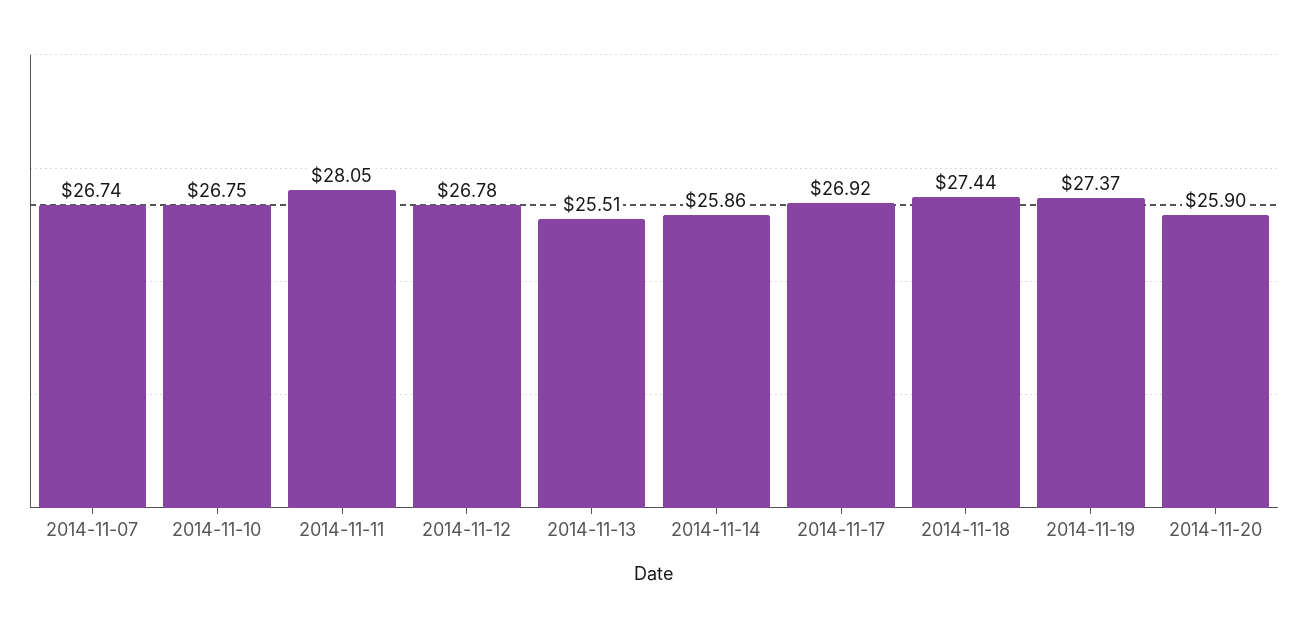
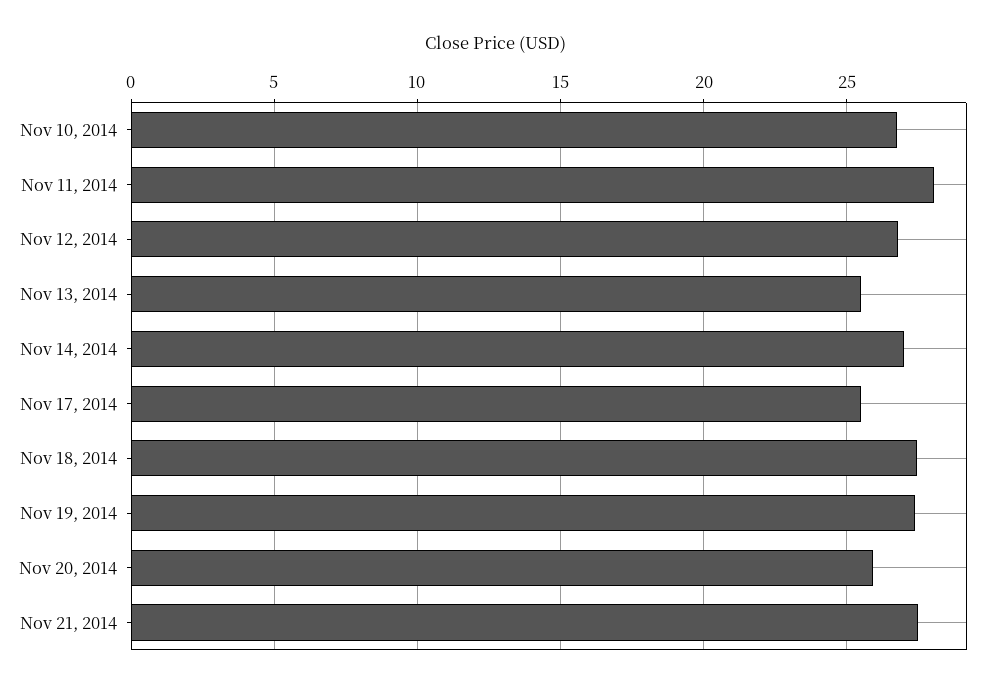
2014-11-07: 26.74 -> none
2014-11-14: 25.86 -> 27
2014-11-17: 26.92 -> 25.5
Nov 21, 2014: none -> 27.5

